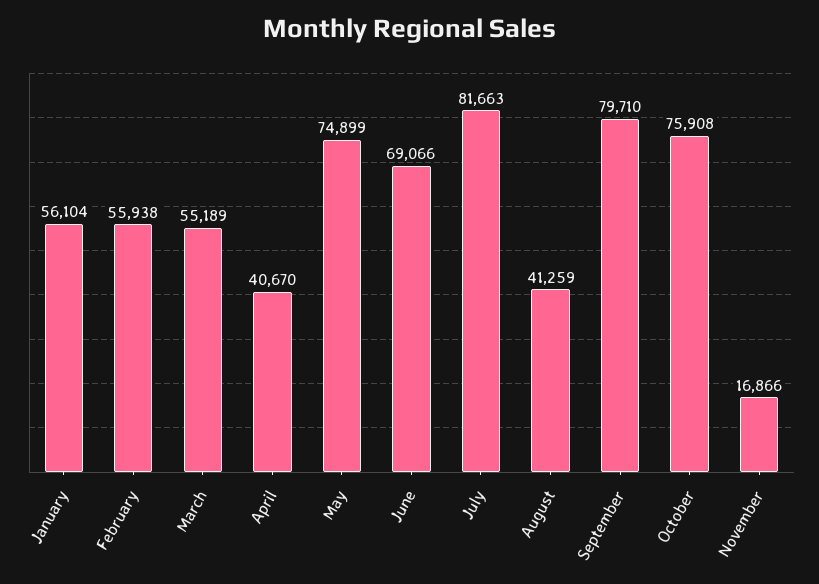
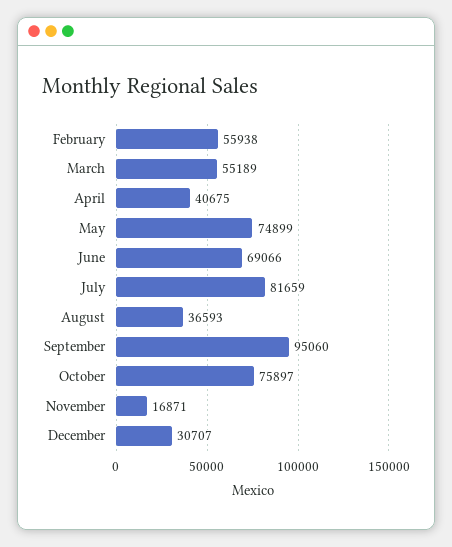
January: 56104 -> none
April: 40670 -> 40675
July: 81663 -> 81659
August: 41259 -> 36593
September: 79710 -> 95060
October: 75908 -> 75897
November: 16866 -> 16871
December: none -> 30707

